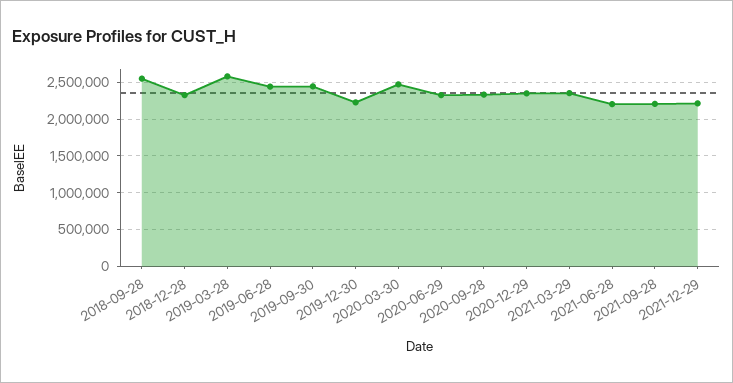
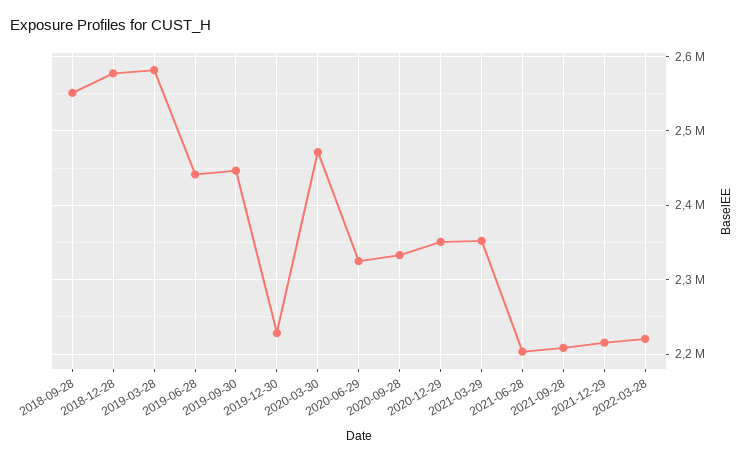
2018-12-28: 2300000 -> 2580000
2022-03-28: none -> 2220000

